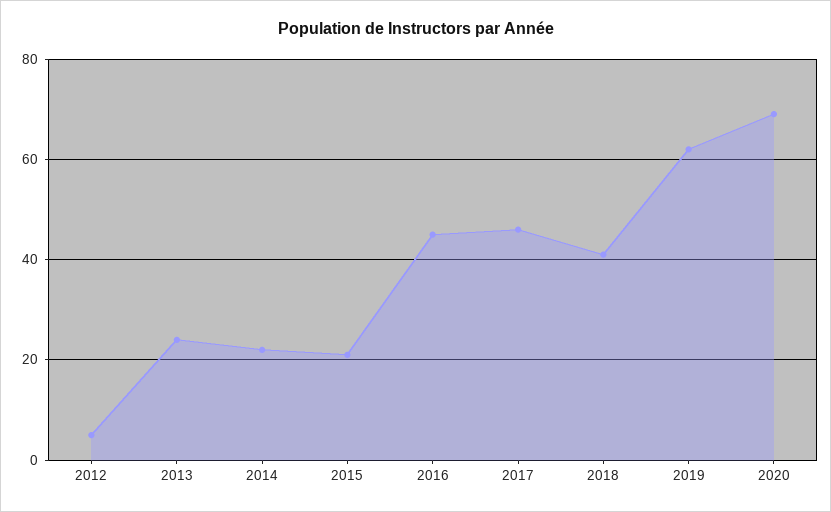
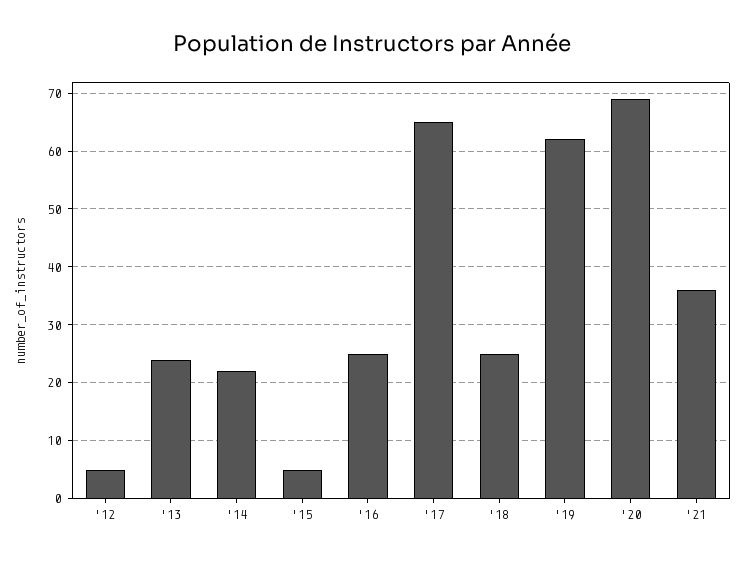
2015: 20 -> 5
2016: 45 -> 25
2017: 45 -> 65
2018: 40 -> 25
'21: none -> 35

